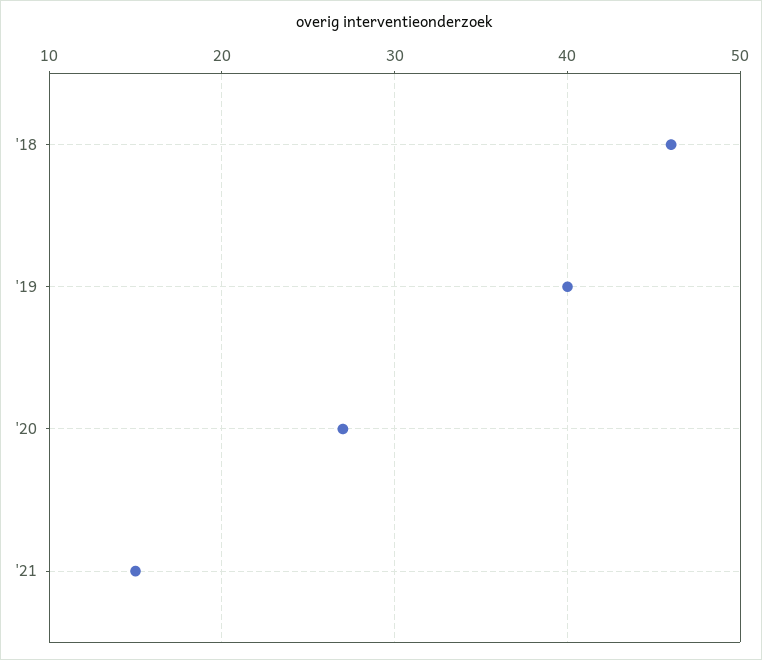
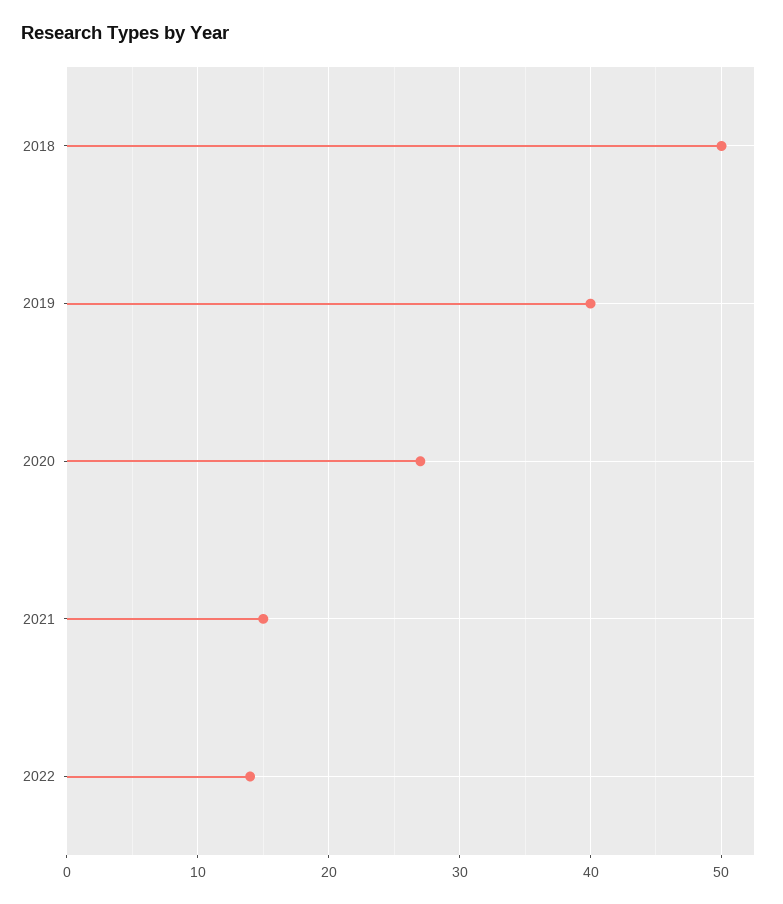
'18: 46 -> 50
2022: none -> 14

